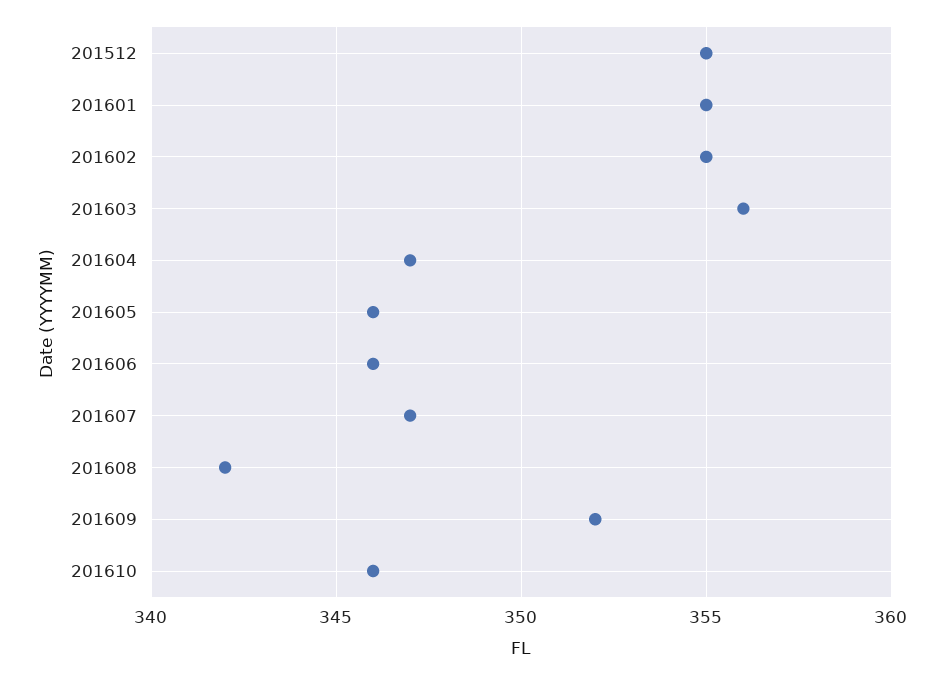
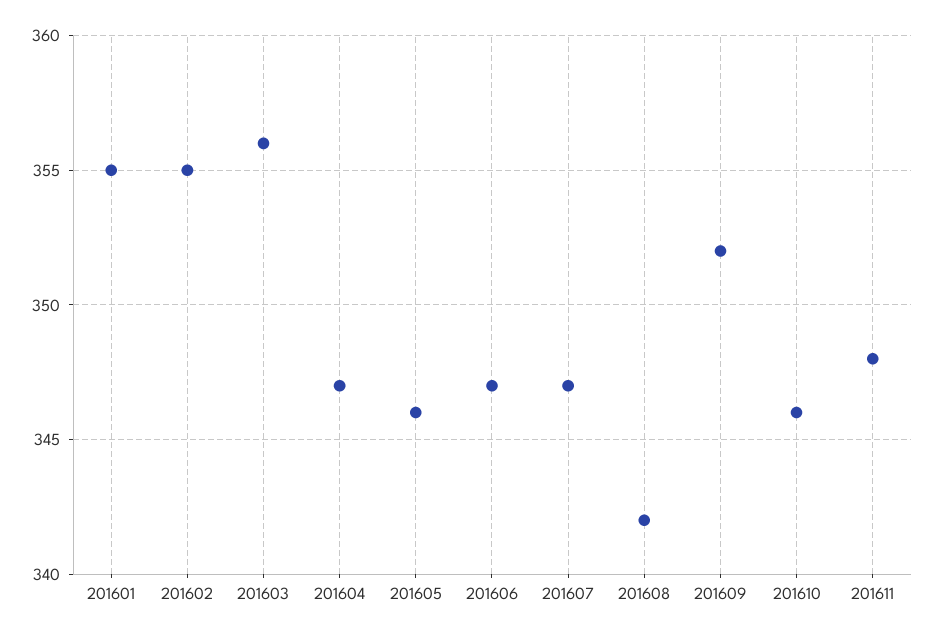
201512: 355 -> none
201606: 346 -> 347
201611: none -> 348

